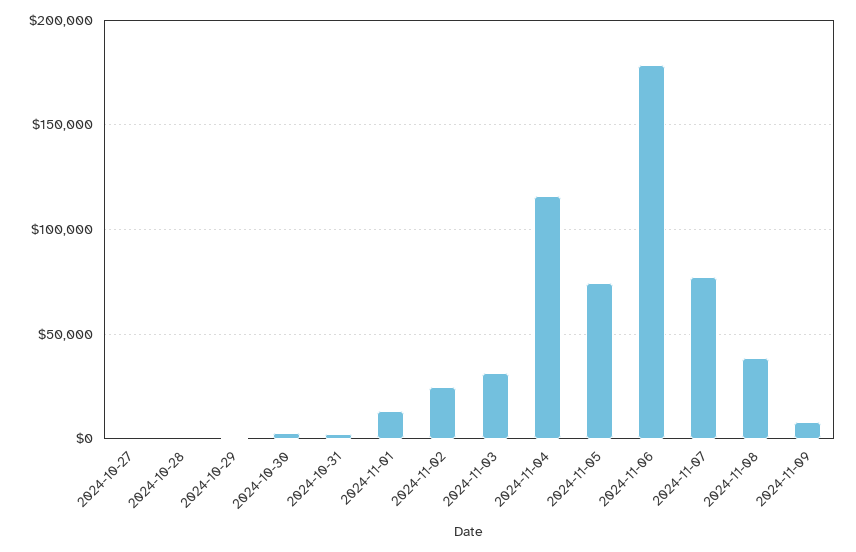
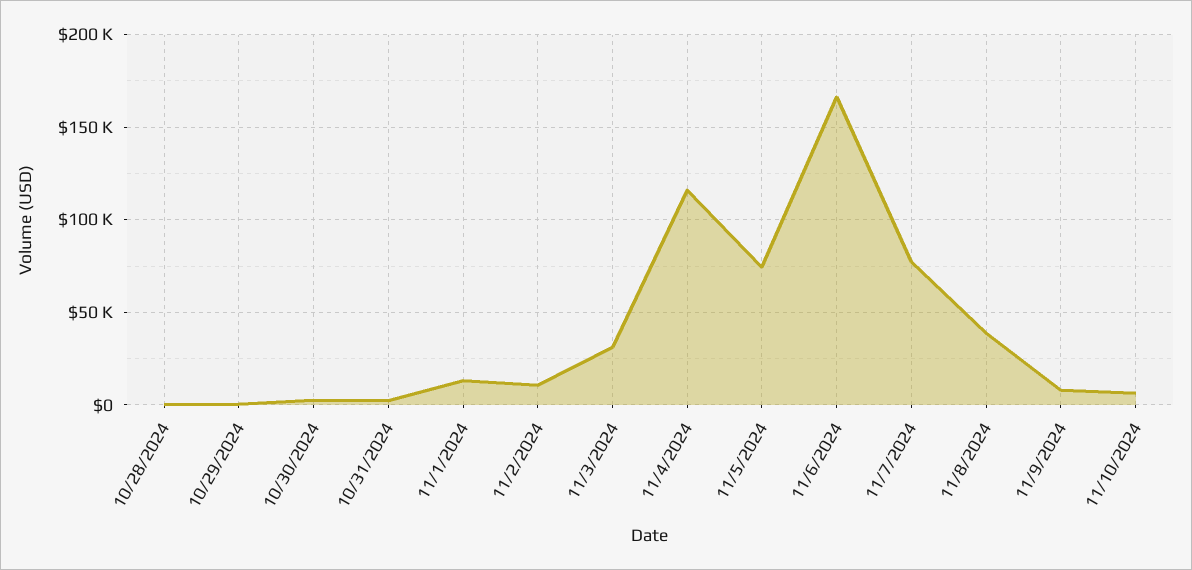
2024-10-27: 0 -> none
2024-11-02: 25000 -> 10000
2024-11-06: 180000 -> 165000
11/10/2024: none -> 5000

